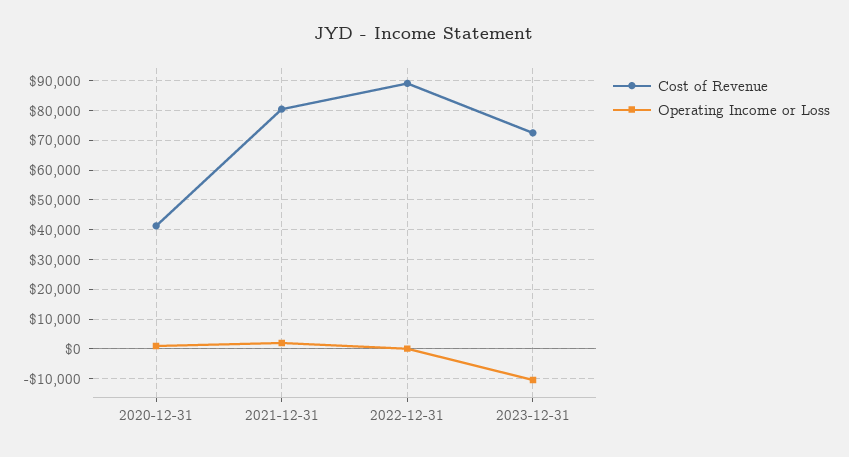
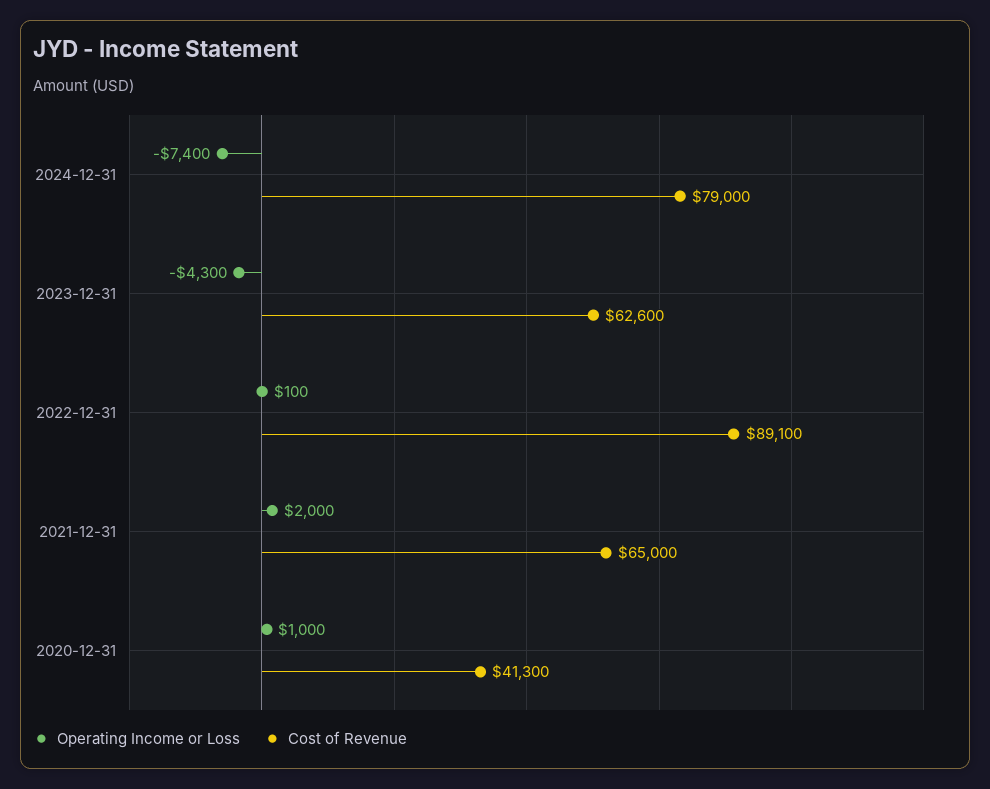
Cost of Revenue, 2021-12-31: 80000 -> 65000
Cost of Revenue, 2023-12-31: 72500 -> 62600
Operating Income or Loss, 2023-12-31: -10000 -> -4300
Operating Income or Loss, 2024-12-31: none -> -7400
Cost of Revenue, 2024-12-31: none -> 79000

